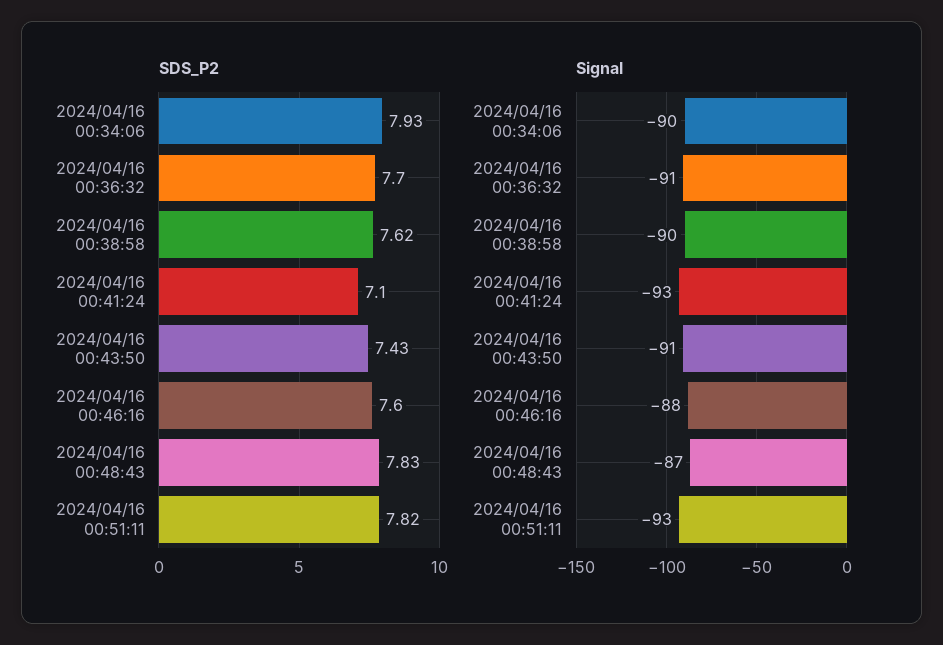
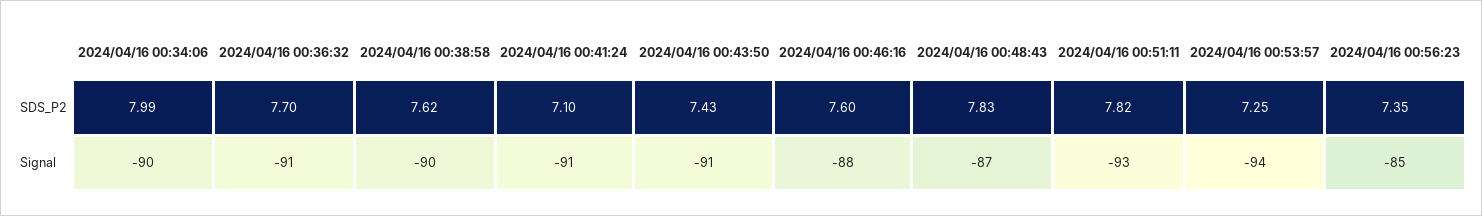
SDS_P2, 2024/04/16 00:34:06: 7.93 -> 7.99
Signal, 2024/04/16 00:41:24: -93 -> -91
SDS_P2, 2024/04/16 00:53:57: none -> 7.25
SDS_P2, 2024/04/16 00:56:23: none -> 7.35
Signal, 2024/04/16 00:53:57: none -> -94
Signal, 2024/04/16 00:56:23: none -> -85

